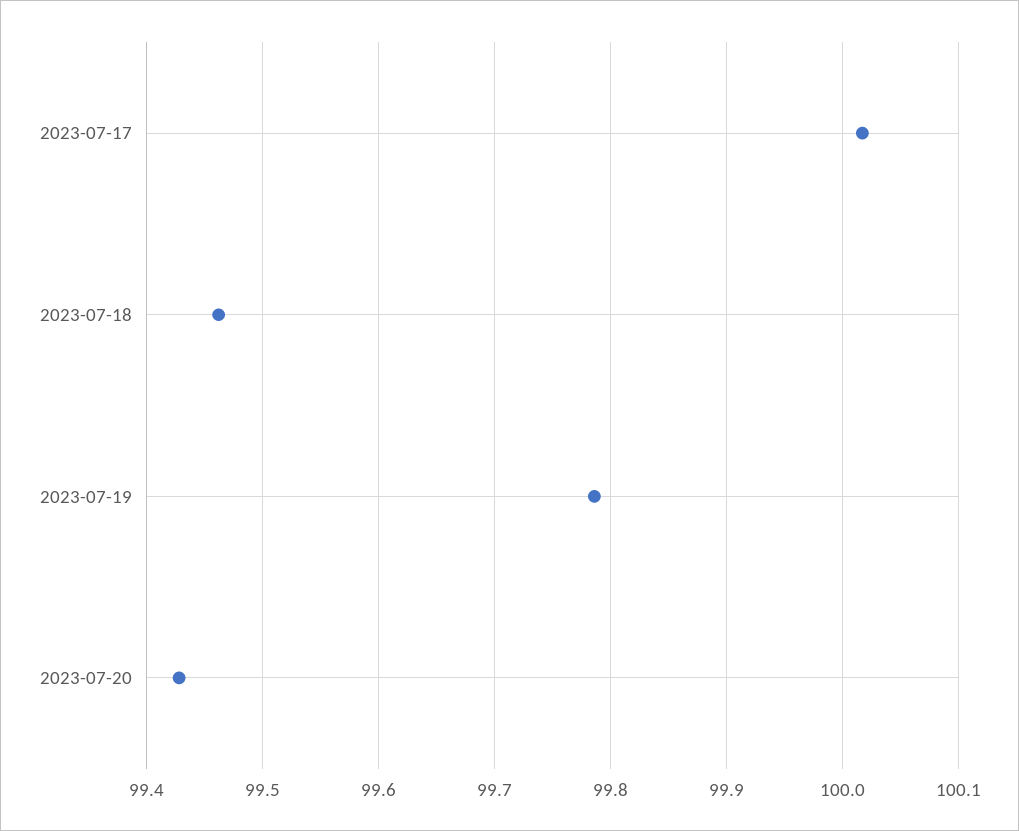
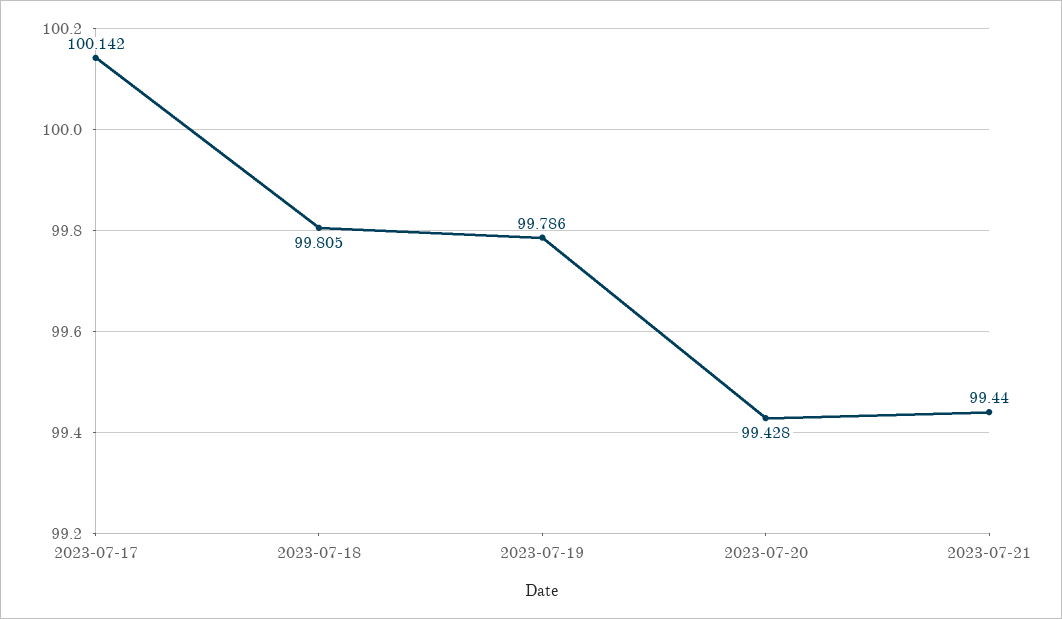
2023-07-17: 100.02 -> 100.142
2023-07-18: 99.46 -> 99.805
2023-07-21: none -> 99.44

